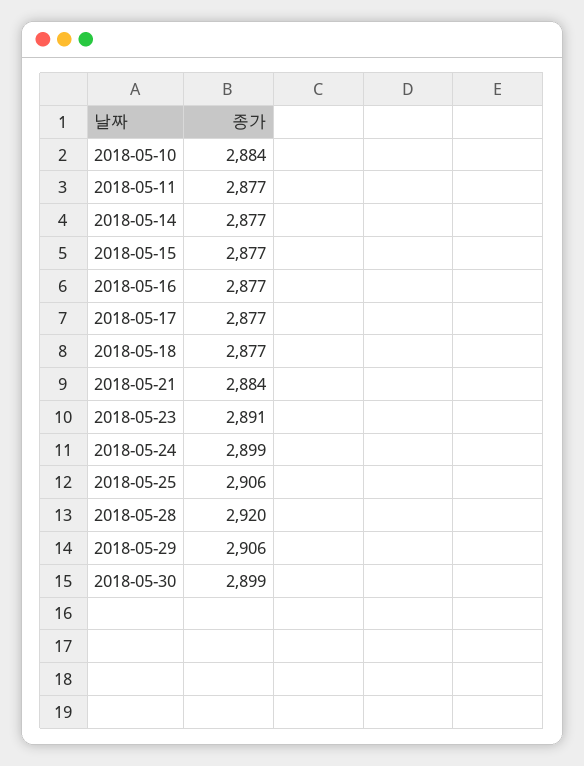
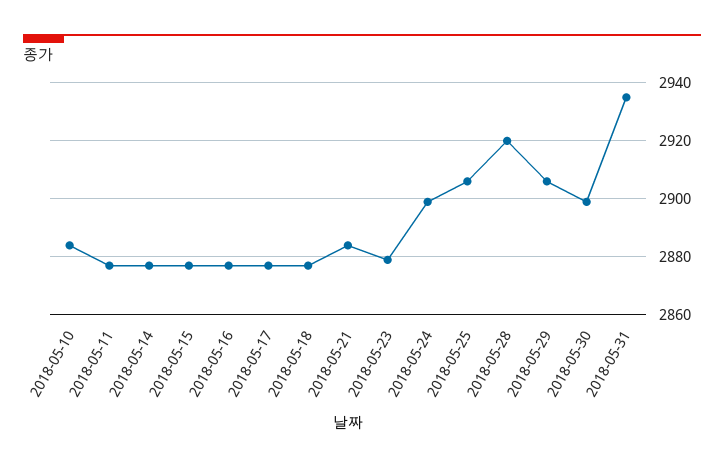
2018-05-23: 2891 -> 2880
2018-05-31: none -> 2935

